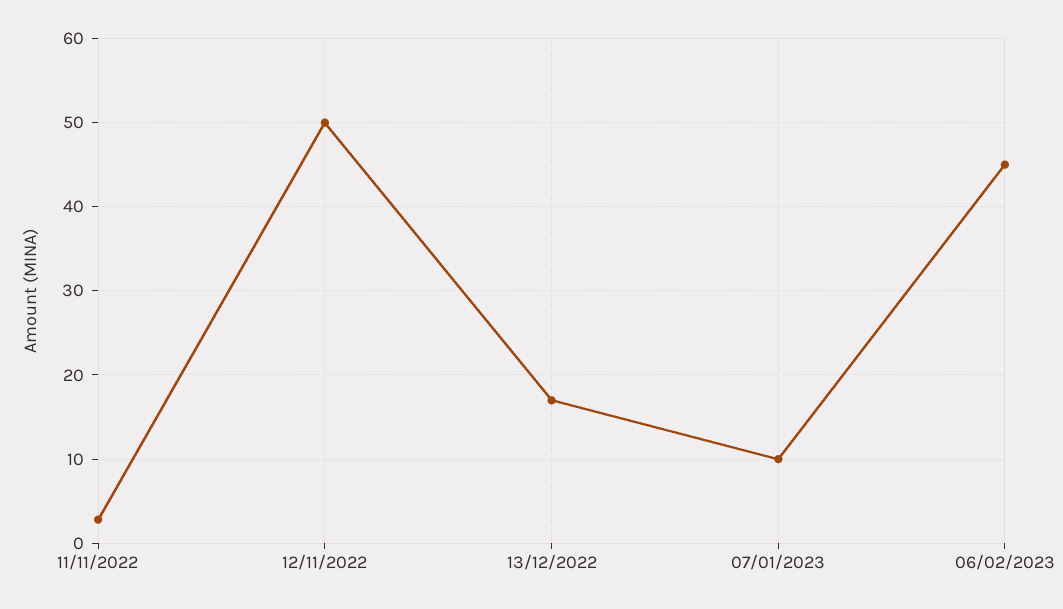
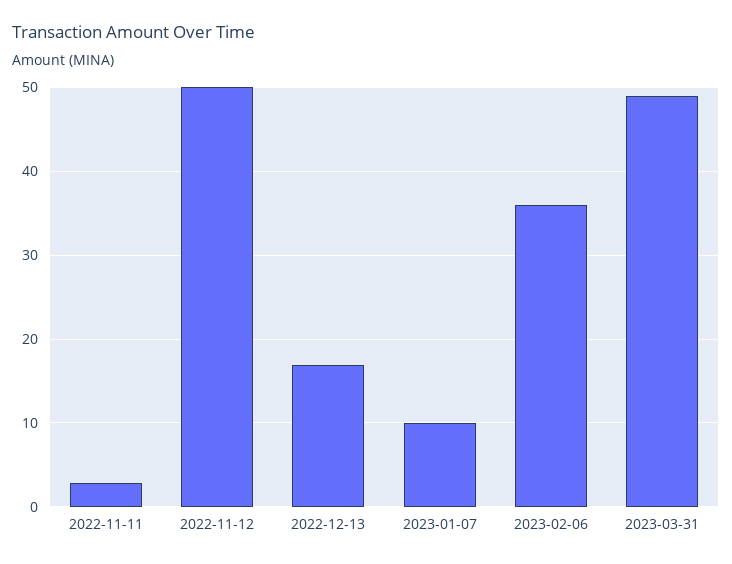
06/02/2023: 45 -> 36
2023-03-31: none -> 49

